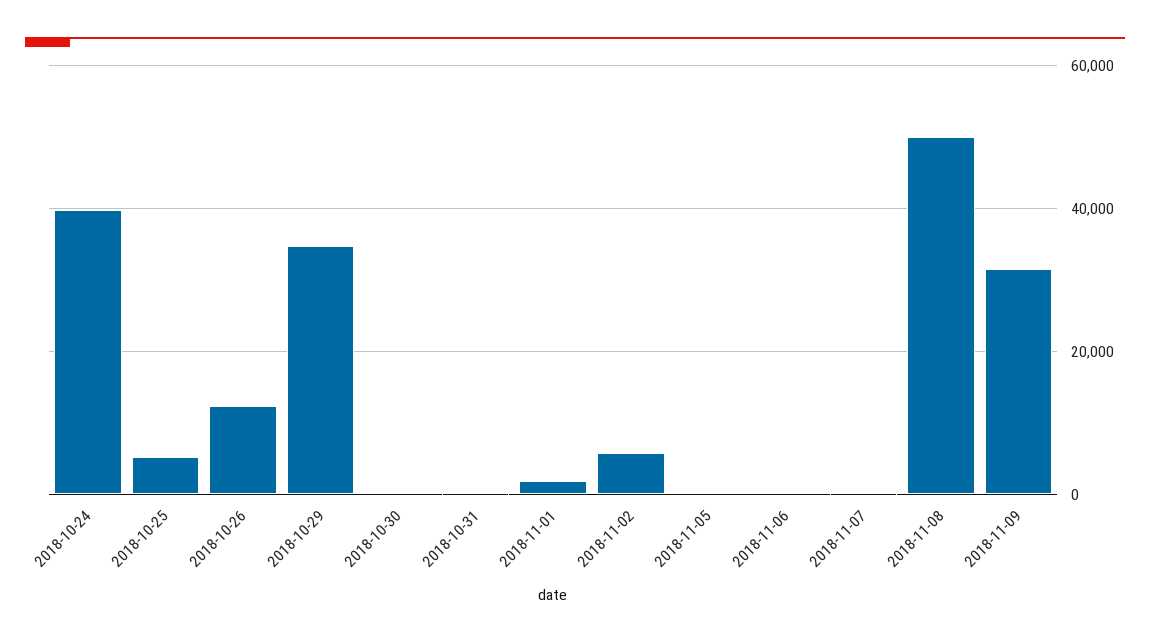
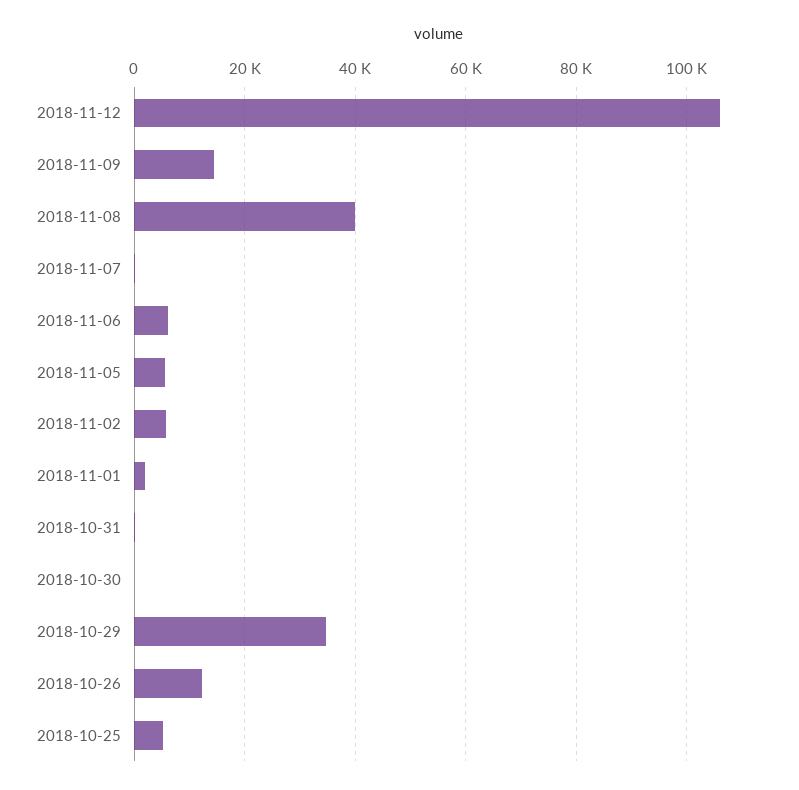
2018-10-24: 40000 -> none
2018-11-05: 0 -> 6000
2018-11-06: 0 -> 6000
2018-11-08: 50000 -> 40000
2018-11-09: 32000 -> 14000
2018-11-12: none -> 106000

